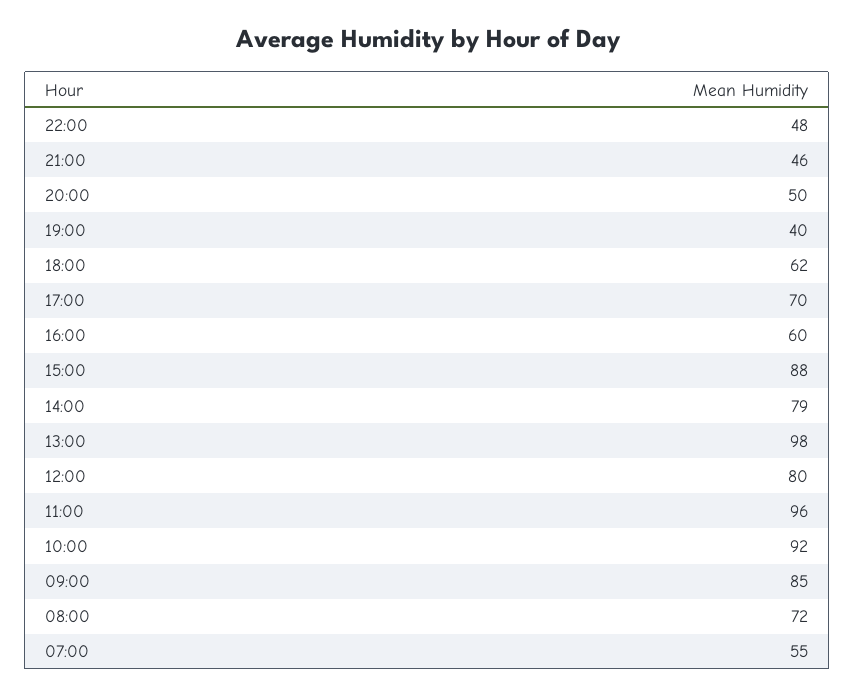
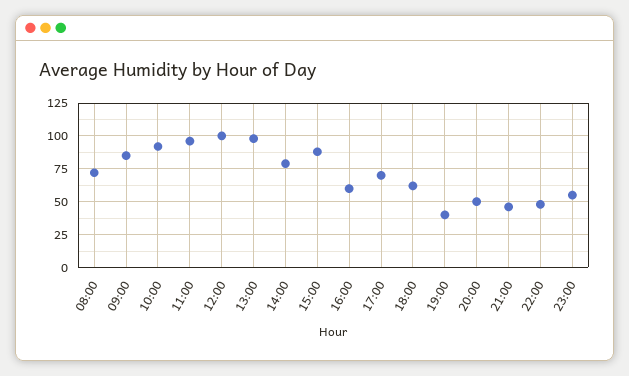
12:00: 80 -> 100
07:00: 55 -> none
23:00: none -> 55

